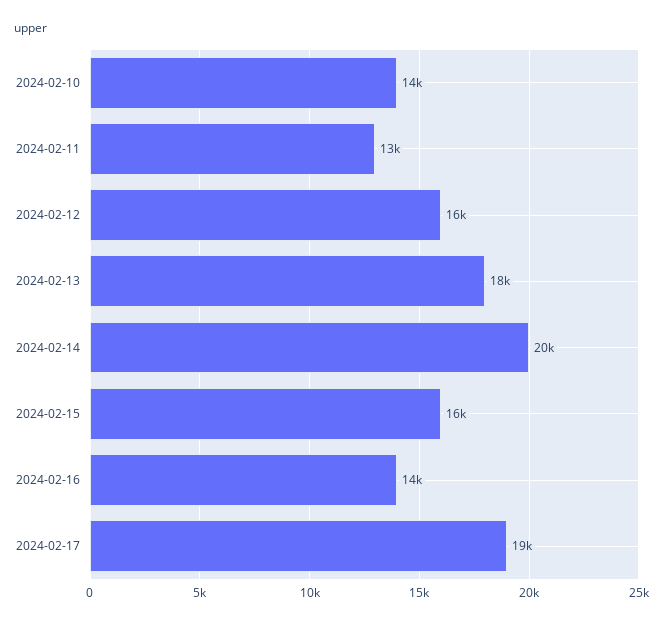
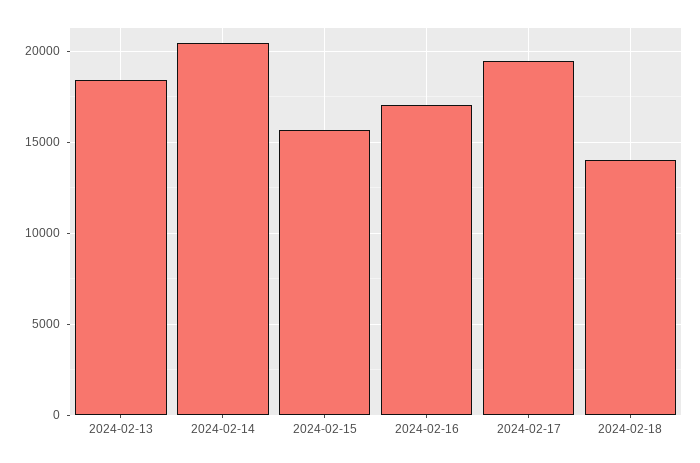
2024-02-10: 14000 -> none
2024-02-11: 13000 -> none
2024-02-12: 16000 -> none
2024-02-16: 14000 -> 17000
2024-02-18: none -> 14000

